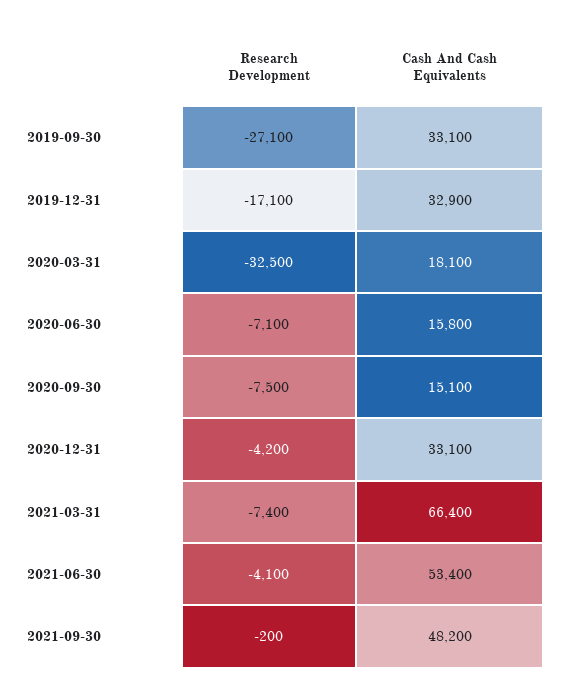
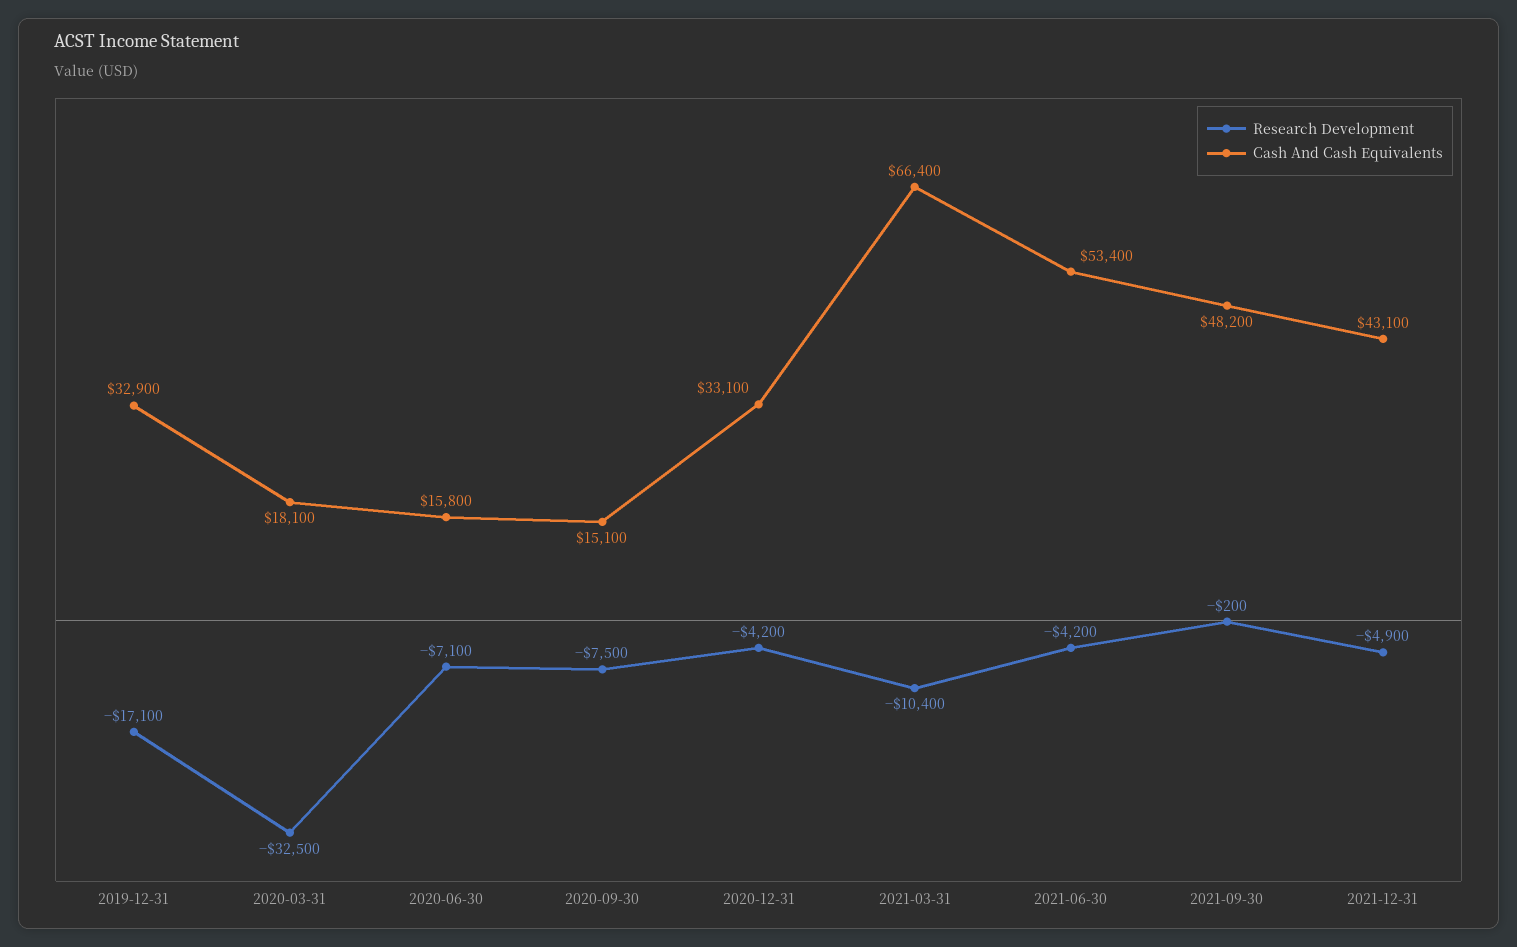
Research Development, 2019-09-30: -27100 -> none
Cash And Cash Equivalents, 2019-09-30: 33100 -> none
Research Development, 2021-03-31: -7400 -> -10400
Research Development, 2021-06-30: -4100 -> -4200
Research Development, 2021-12-31: none -> -4900
Cash And Cash Equivalents, 2021-12-31: none -> 43100

